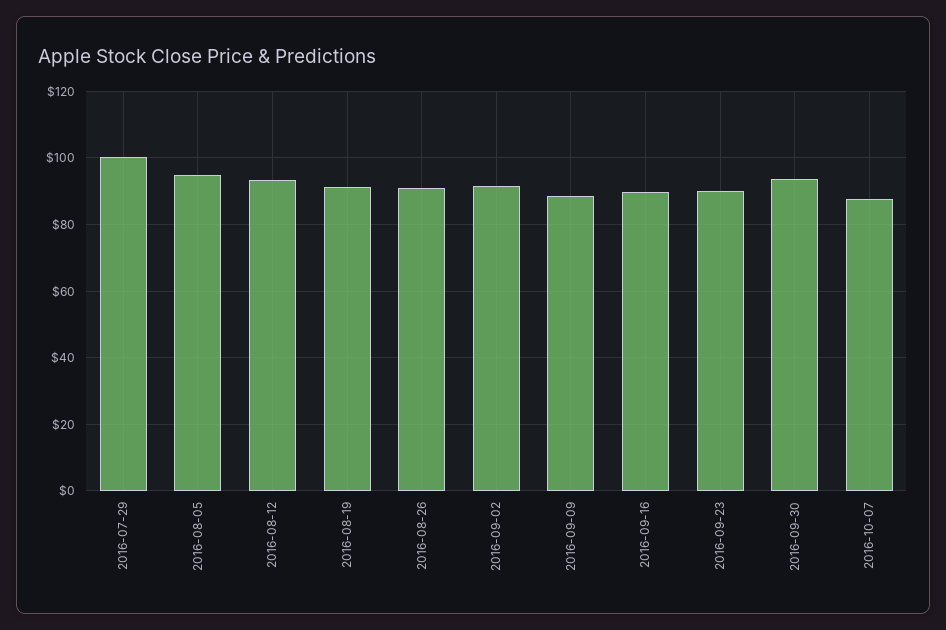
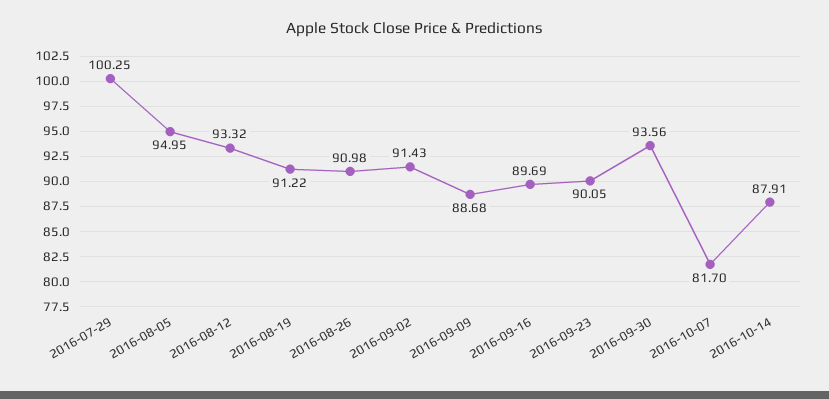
2016-10-07: 88 -> 81.7
2016-10-14: none -> 87.91

